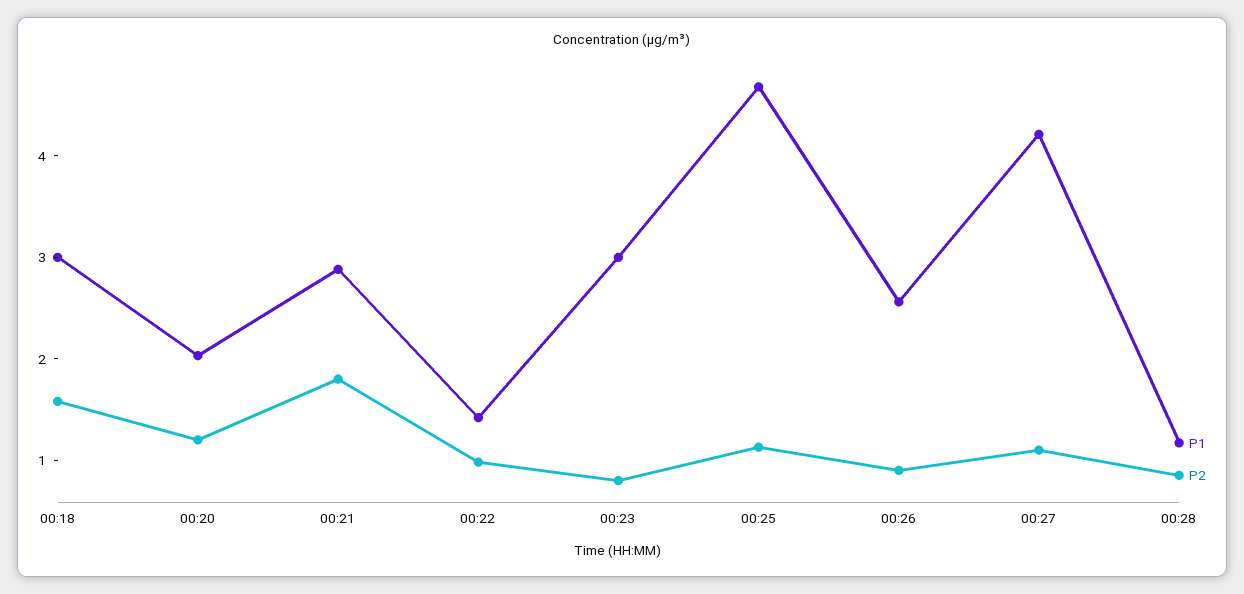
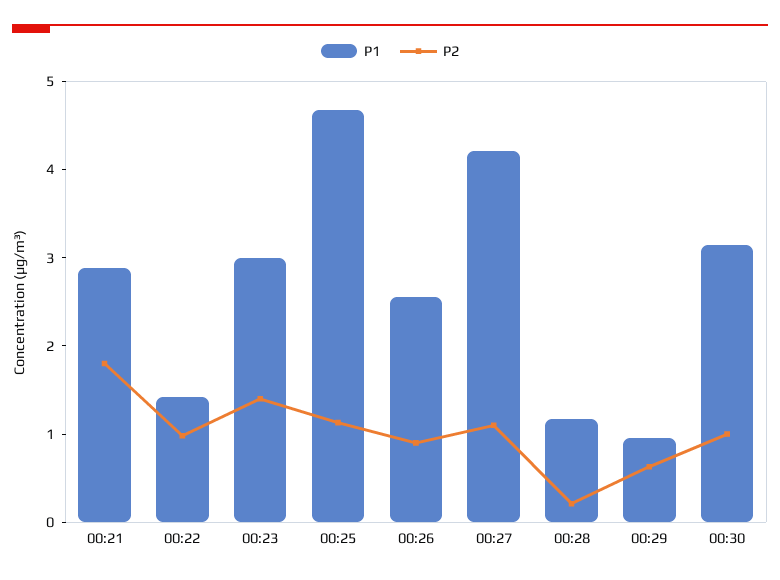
P1, 00:18: 3 -> none
P2, 00:18: 1.6 -> none
P1, 00:20: 2 -> none
P2, 00:20: 1.2 -> none
P2, 00:23: 0.8 -> 1.4
P2, 00:28: 0.8 -> 0.2
P1, 00:29: none -> 1
P2, 00:29: none -> 0.6
P1, 00:30: none -> 3.2
P2, 00:30: none -> 1

